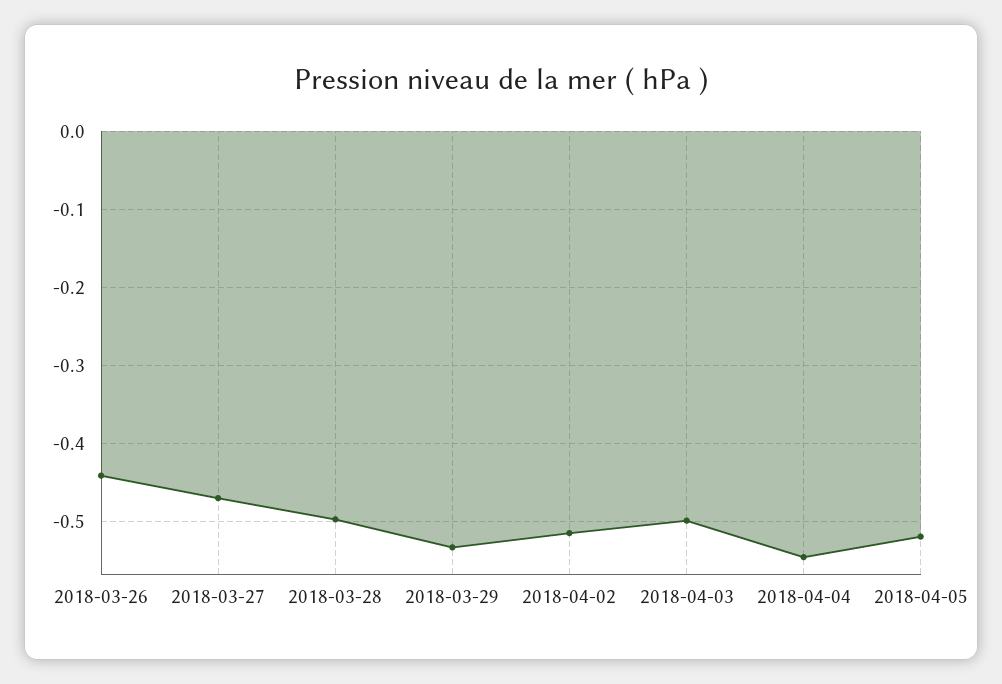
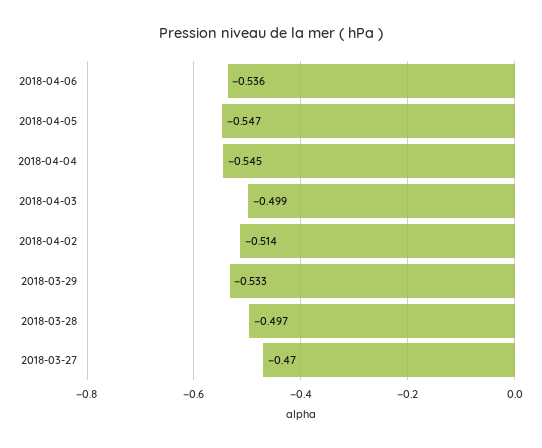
2018-03-26: -0.44 -> none
2018-04-05: -0.52 -> -0.547
2018-04-06: none -> -0.536

